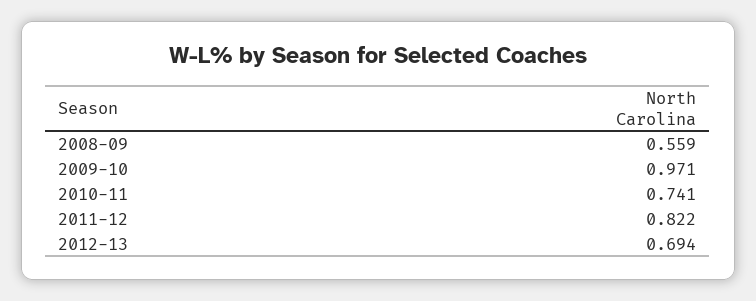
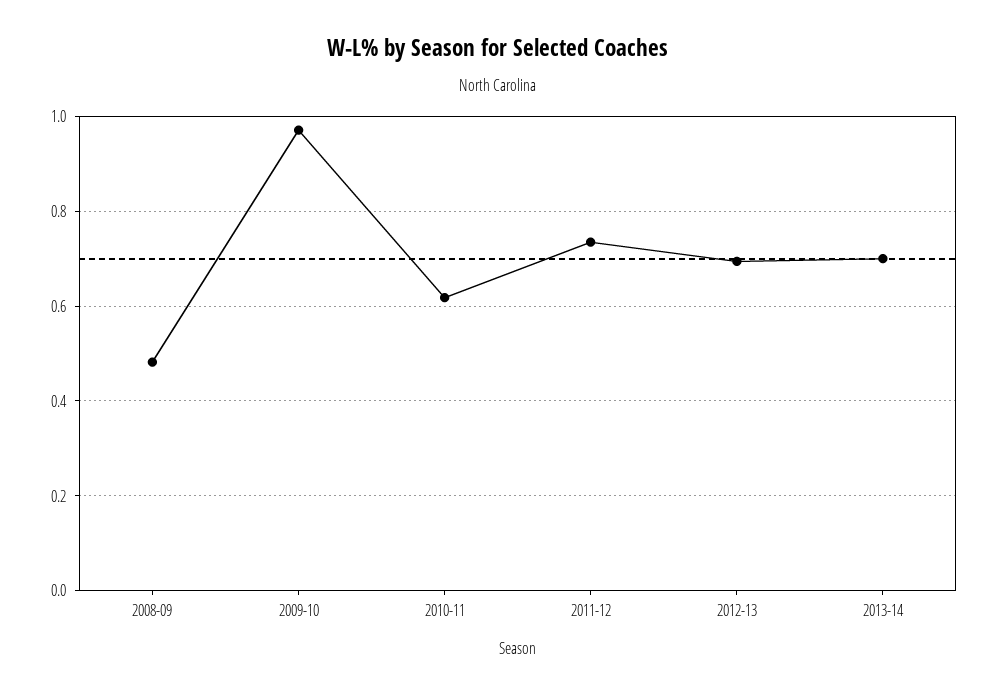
2008-09: 0.559 -> 0.48
2010-11: 0.741 -> 0.62
2011-12: 0.822 -> 0.74
2013-14: none -> 0.7

